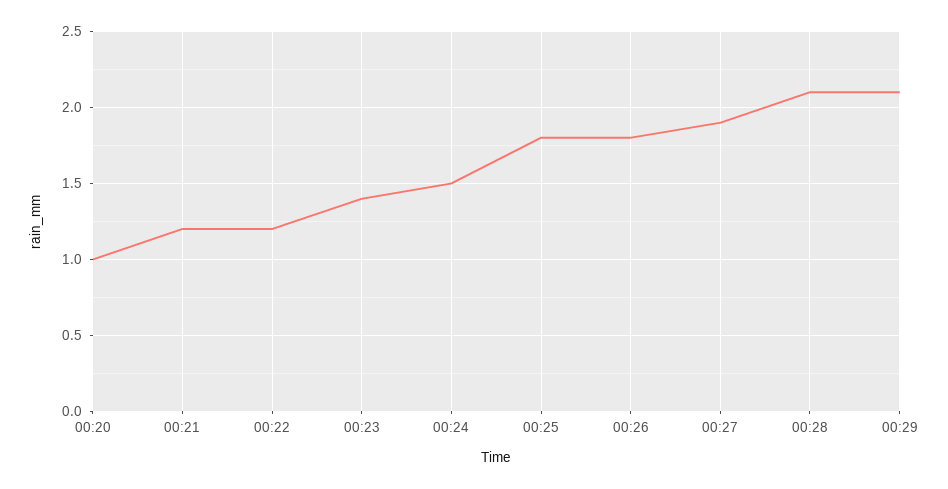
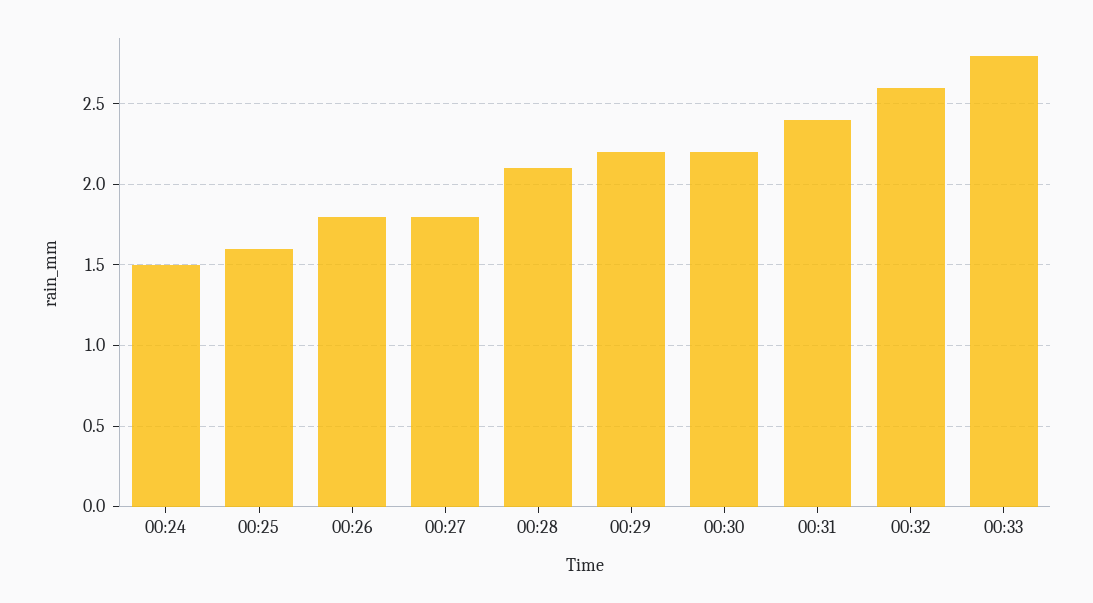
00:20: 1 -> none
00:21: 1.2 -> none
00:22: 1.2 -> none
00:23: 1.4 -> none
00:25: 1.8 -> 1.6
00:27: 1.9 -> 1.8
00:29: 2.1 -> 2.2
00:30: none -> 2.2
00:31: none -> 2.4
00:32: none -> 2.6
00:33: none -> 2.8

